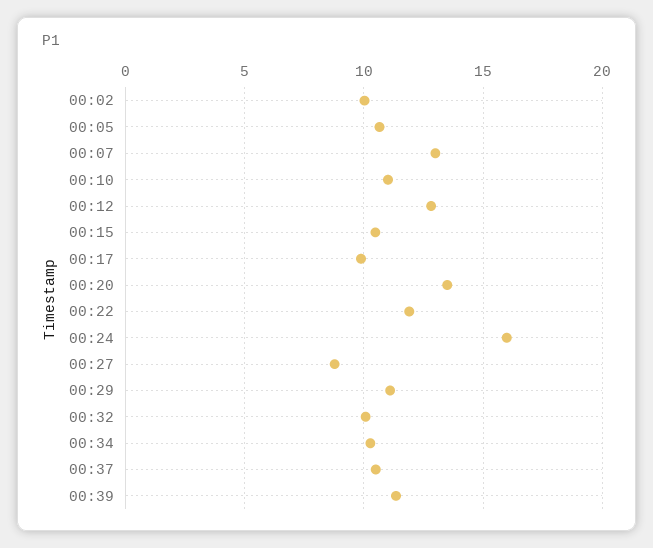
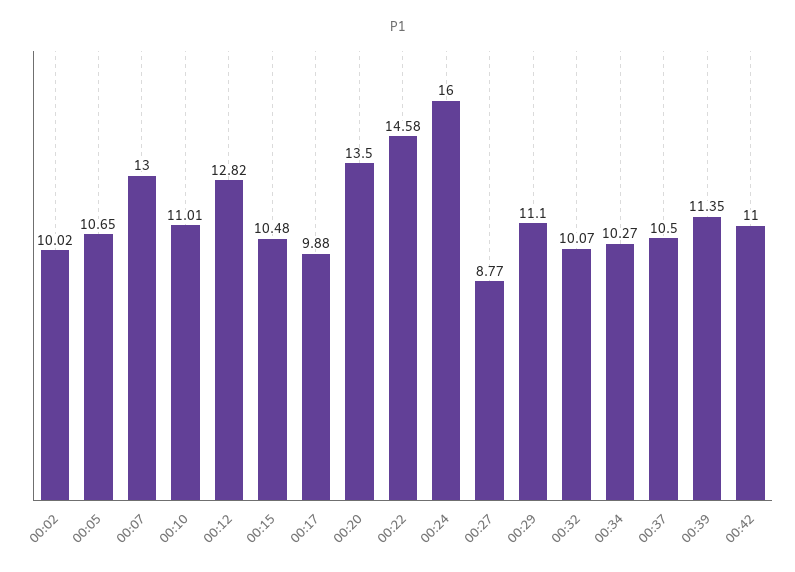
00:22: 12 -> 14.58
00:42: none -> 11

